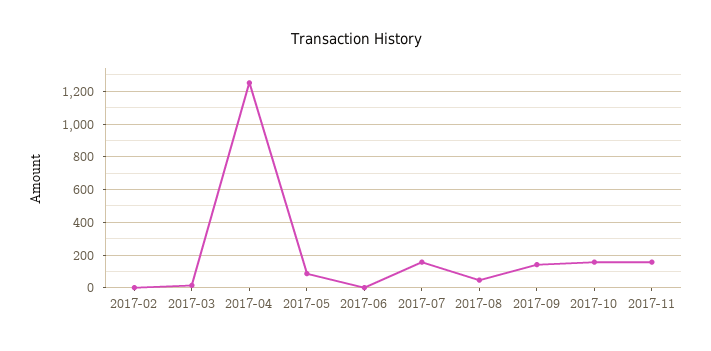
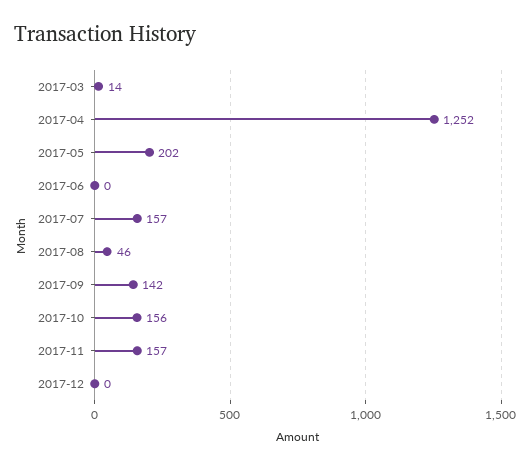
2017-02: 0 -> none
2017-05: 100 -> 202
2017-12: none -> 0

